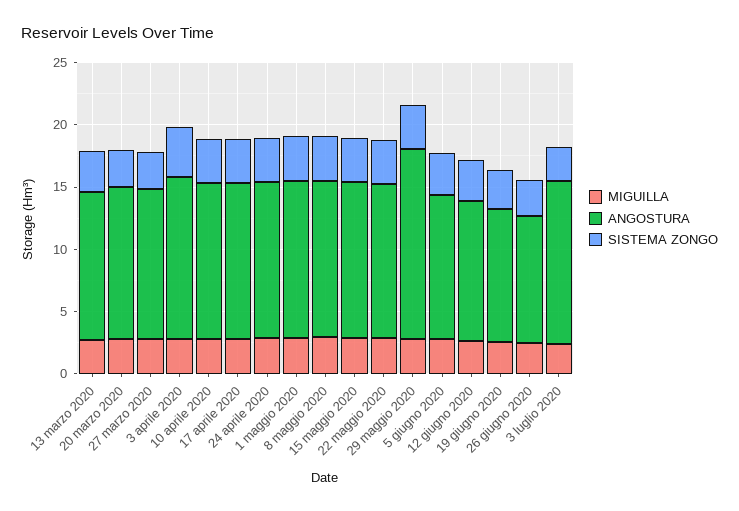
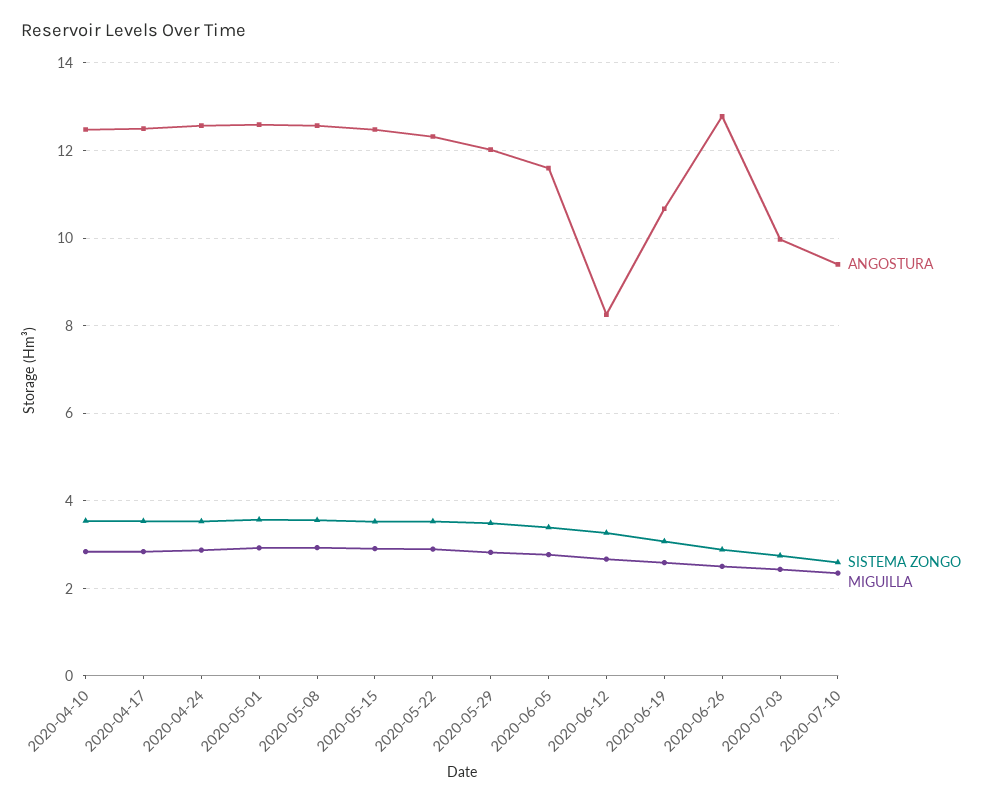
MIGUILLA, 13 marzo 2020: 3 -> none
ANGOSTURA, 13 marzo 2020: 12 -> none
SISTEMA ZONGO, 13 marzo 2020: 3 -> none
MIGUILLA, 20 marzo 2020: 3 -> none
ANGOSTURA, 20 marzo 2020: 12 -> none
SISTEMA ZONGO, 20 marzo 2020: 3 -> none
MIGUILLA, 27 marzo 2020: 3 -> none
ANGOSTURA, 27 marzo 2020: 12 -> none
SISTEMA ZONGO, 27 marzo 2020: 3 -> none
MIGUILLA, 3 aprile 2020: 3 -> none
ANGOSTURA, 3 aprile 2020: 13 -> none
SISTEMA ZONGO, 3 aprile 2020: 4 -> none
ANGOSTURA, 29 maggio 2020: 15 -> 12
ANGOSTURA, 12 giugno 2020: 11 -> 8.2
ANGOSTURA, 26 giugno 2020: 10 -> 12.8
ANGOSTURA, 3 luglio 2020: 13 -> 10
ANGOSTURA, 2020-07-10: none -> 9.4
SISTEMA ZONGO, 2020-07-10: none -> 2.6
MIGUILLA, 2020-07-10: none -> 2.4

